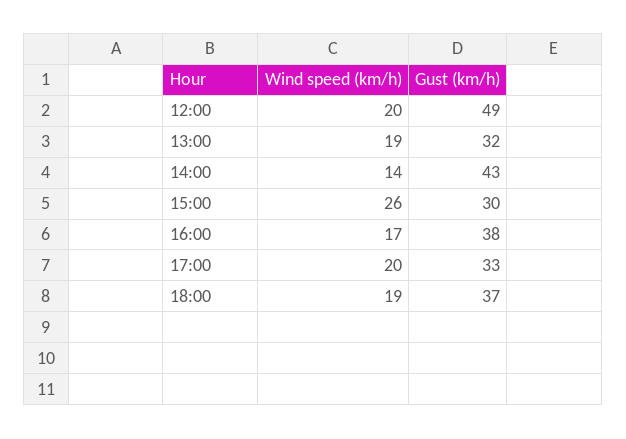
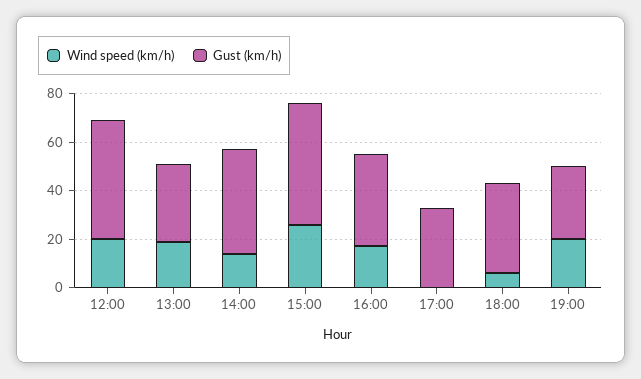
Gust (km/h), 15:00: 30 -> 50
Wind speed (km/h), 17:00: 20 -> 0
Wind speed (km/h), 18:00: 19 -> 5
Wind speed (km/h), 19:00: none -> 20
Gust (km/h), 19:00: none -> 30

